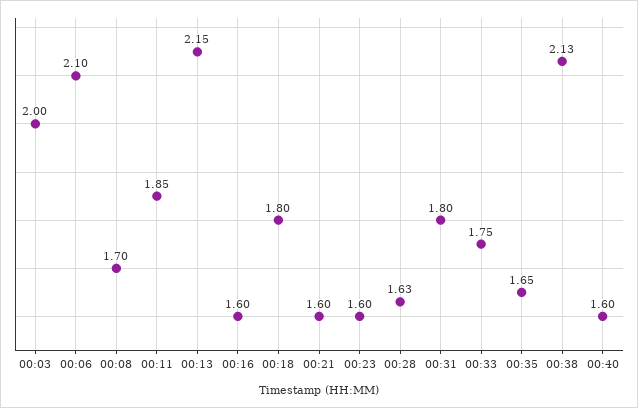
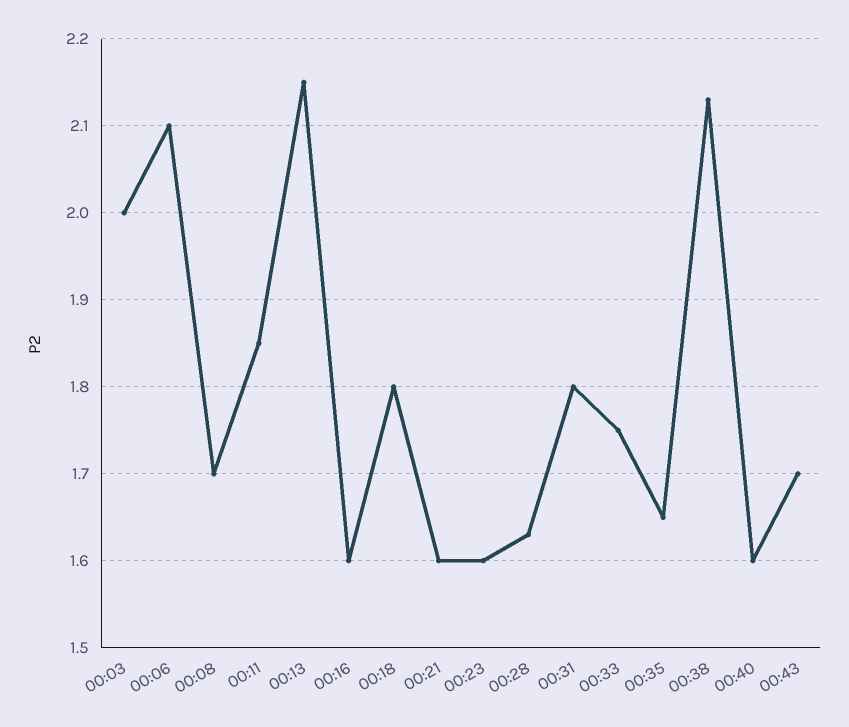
00:43: none -> 1.7

